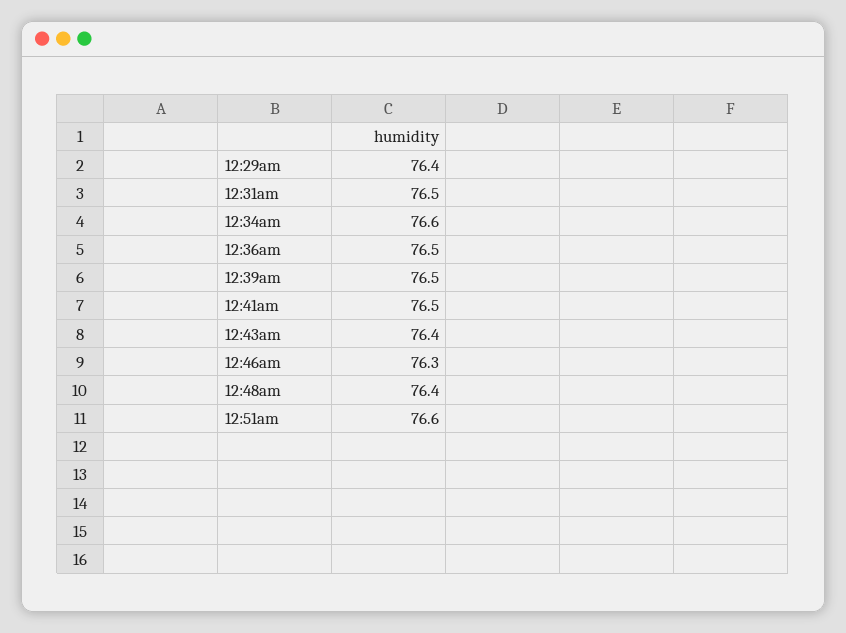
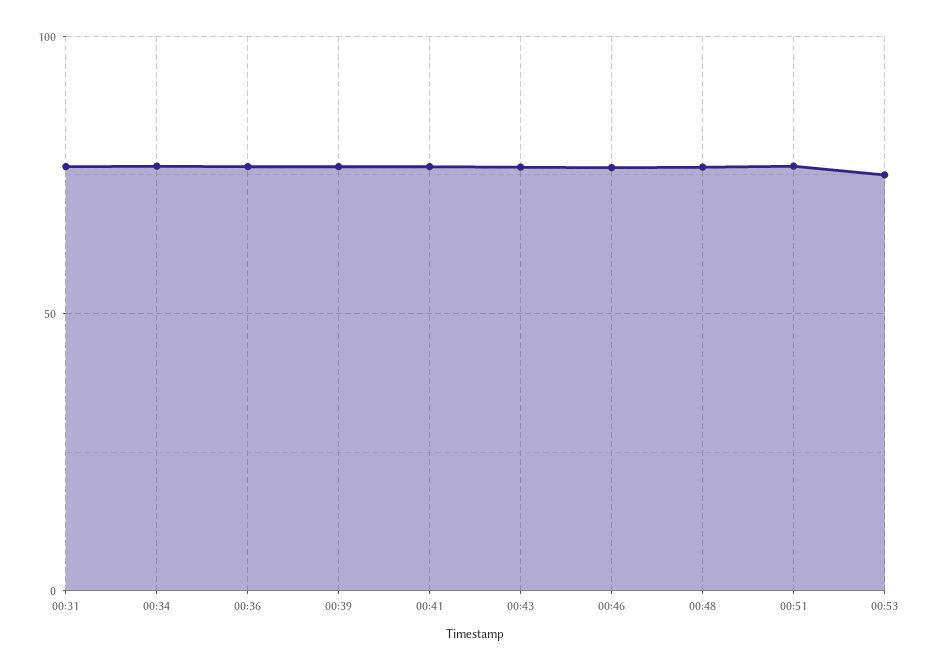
12:29am: 76.4 -> none
00:53: none -> 75

